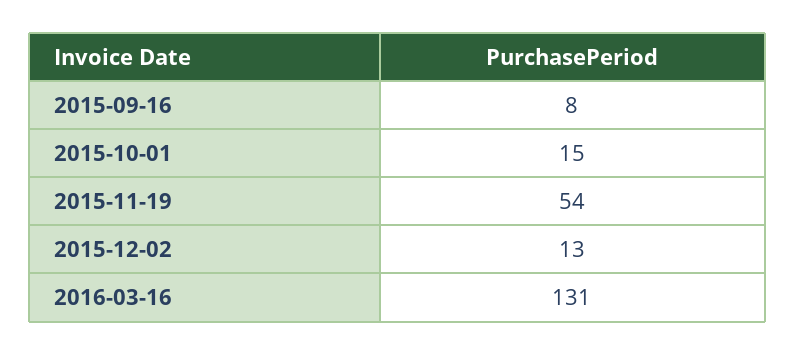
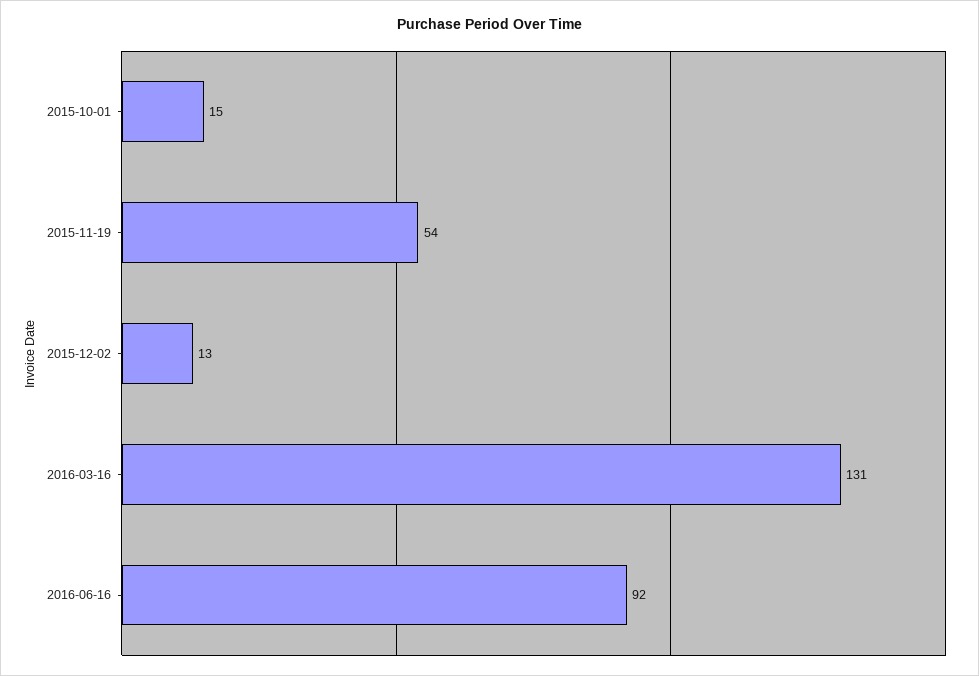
2015-09-16: 8 -> none
2016-06-16: none -> 92

